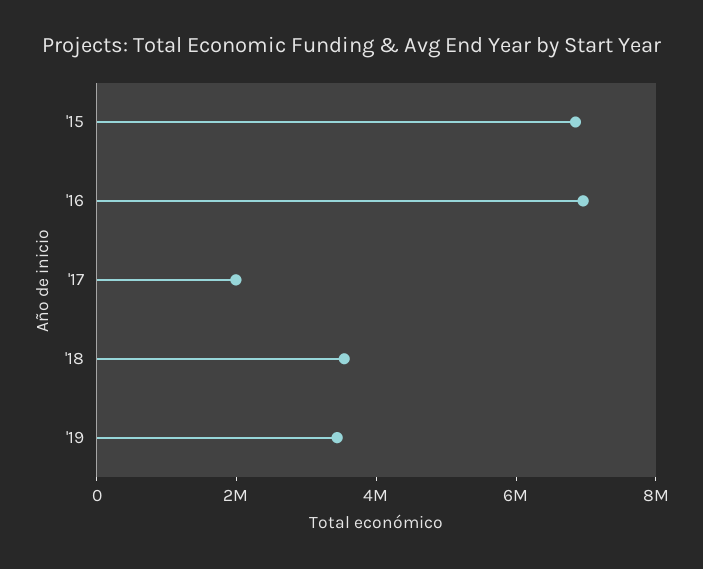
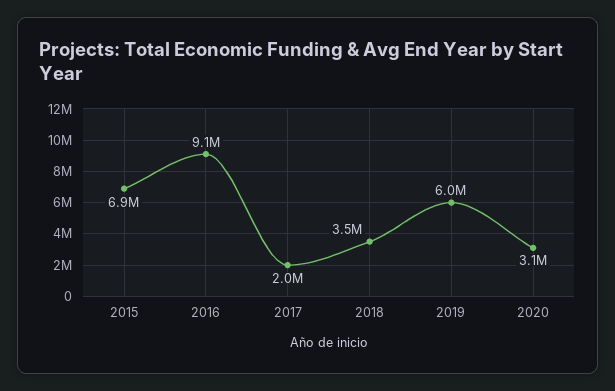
'16: 7000000 -> 9100000
'19: 3500000 -> 6000000
2020: none -> 3100000

